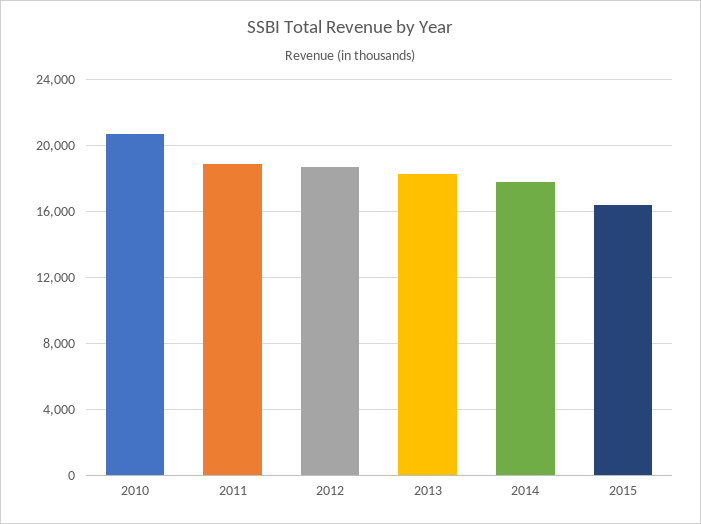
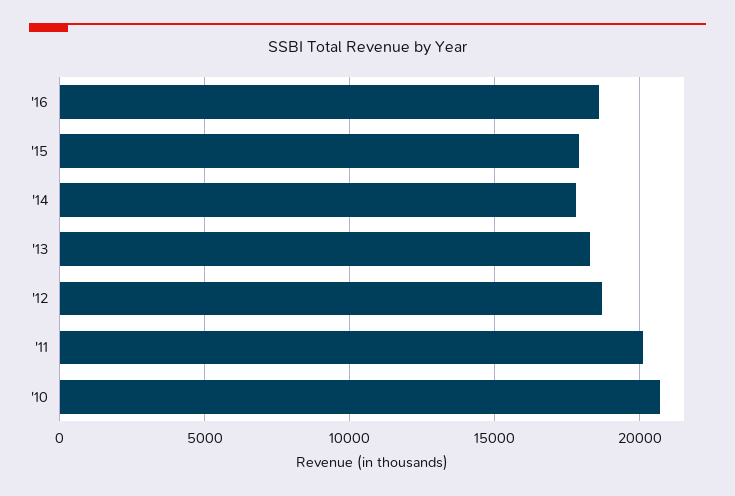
2011: 19000 -> 20000
2015: 16500 -> 18000
'16: none -> 18500

